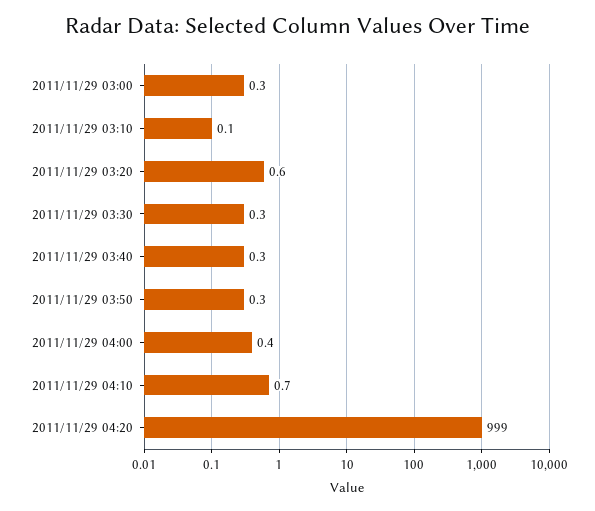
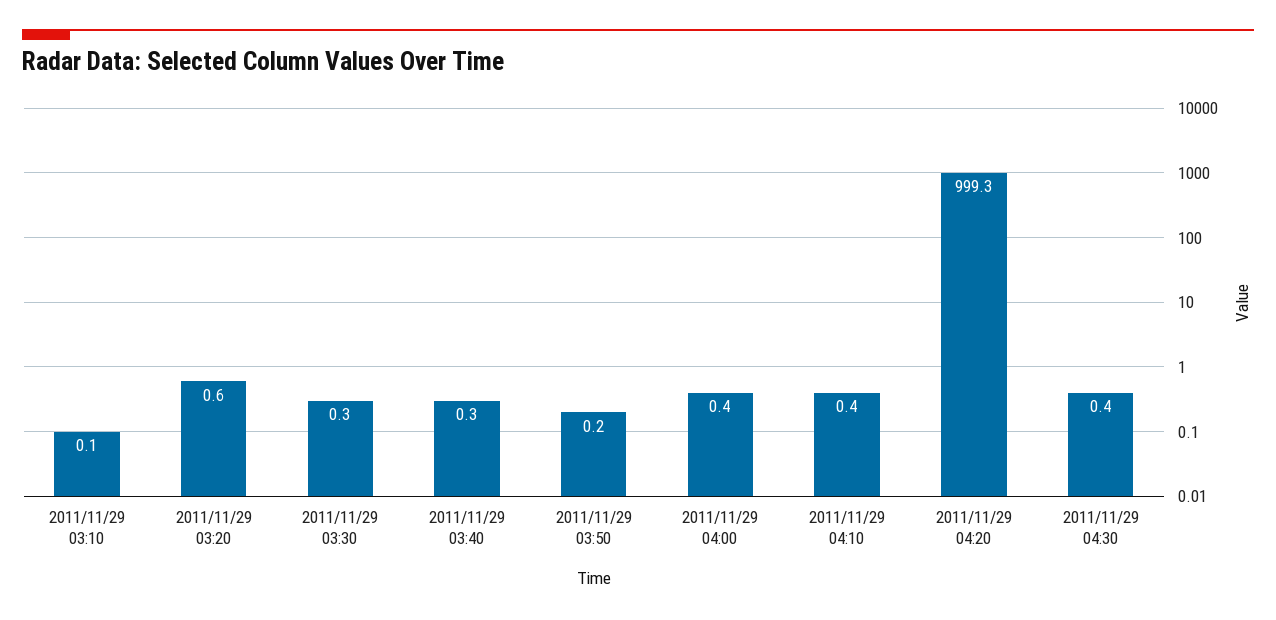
2011/11/29 03:00: 0.3 -> none
2011/11/29 03:50: 0.3 -> 0.2
2011/11/29 04:10: 0.7 -> 0.4
2011/11/29 04:20: 999 -> 999.3
2011/11/29 04:30: none -> 0.4

